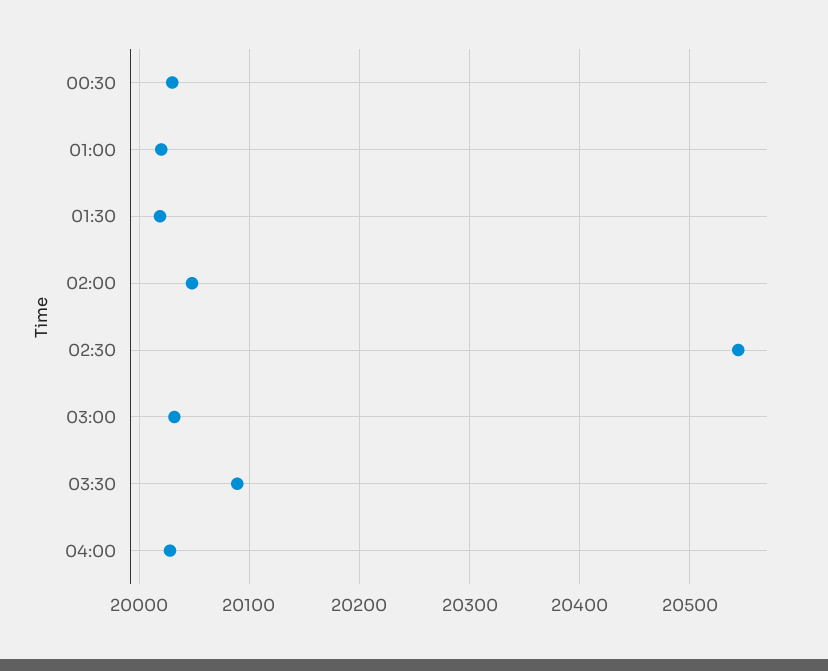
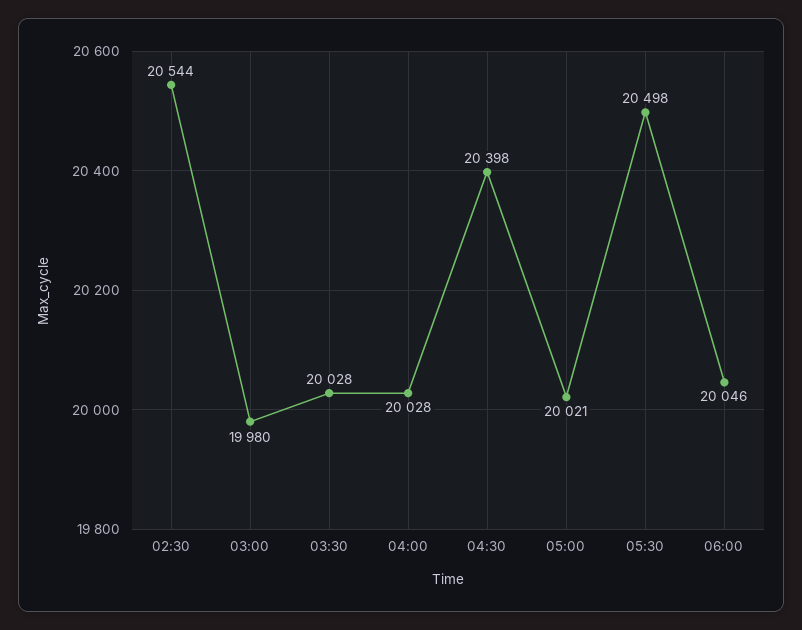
00:30: 20030 -> none
01:00: 20020 -> none
01:30: 20020 -> none
02:00: 20050 -> none
03:00: 20030 -> 19980
03:30: 20090 -> 20028
04:30: none -> 20398
05:00: none -> 20021
05:30: none -> 20498
06:00: none -> 20046

